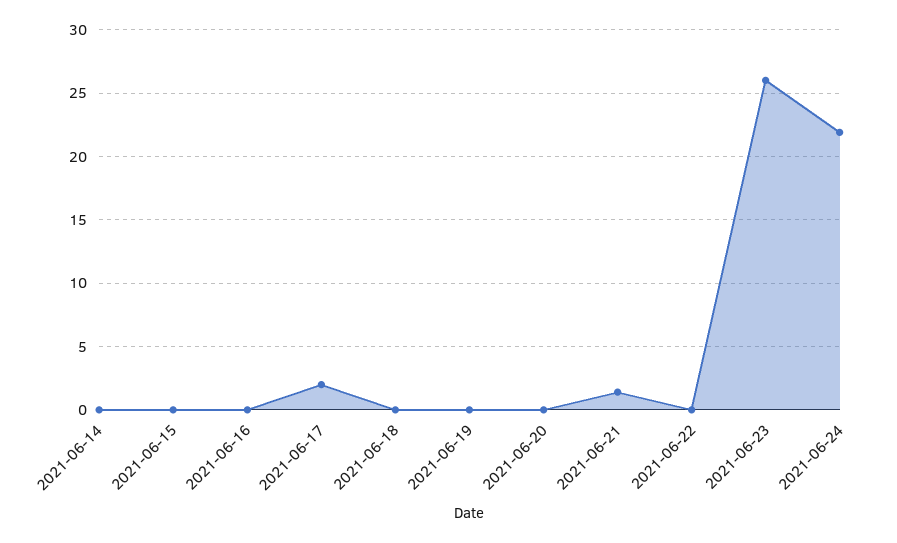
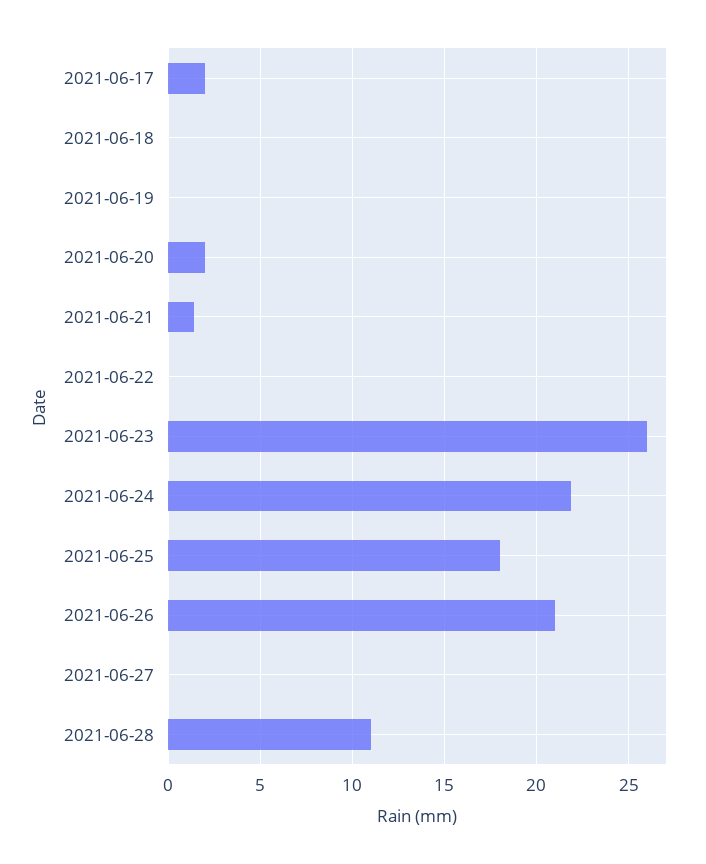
2021-06-14: 0 -> none
2021-06-15: 0 -> none
2021-06-16: 0 -> none
2021-06-20: 0 -> 2
2021-06-25: none -> 18
2021-06-26: none -> 21
2021-06-27: none -> 0
2021-06-28: none -> 11

